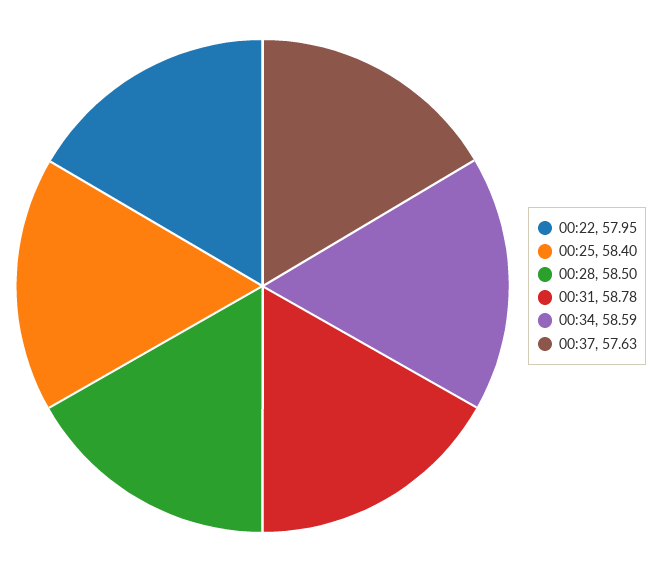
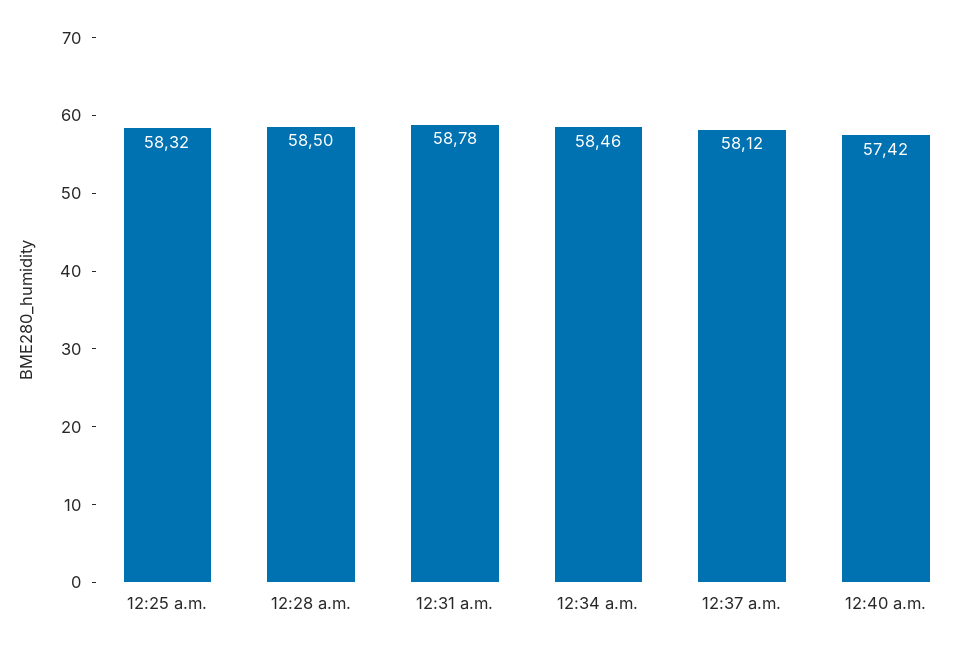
00:22: 57.95 -> none
00:25: 58.4 -> 58.32
00:34: 58.59 -> 58.46
00:37: 57.63 -> 58.12
12:40 a.m.: none -> 57.42

